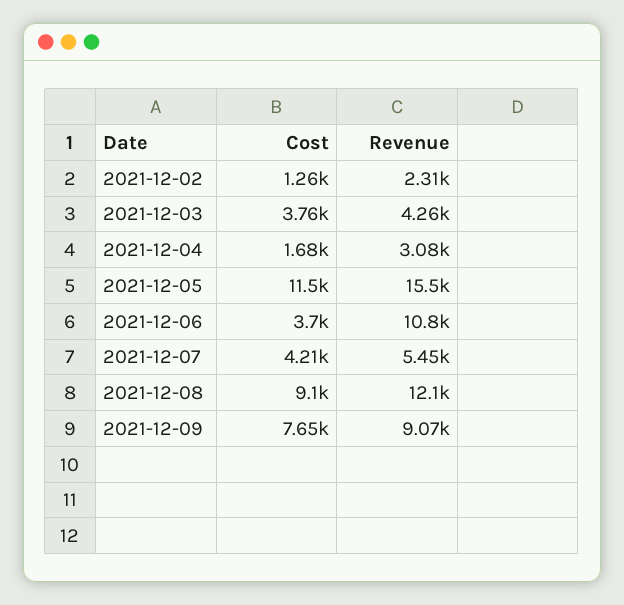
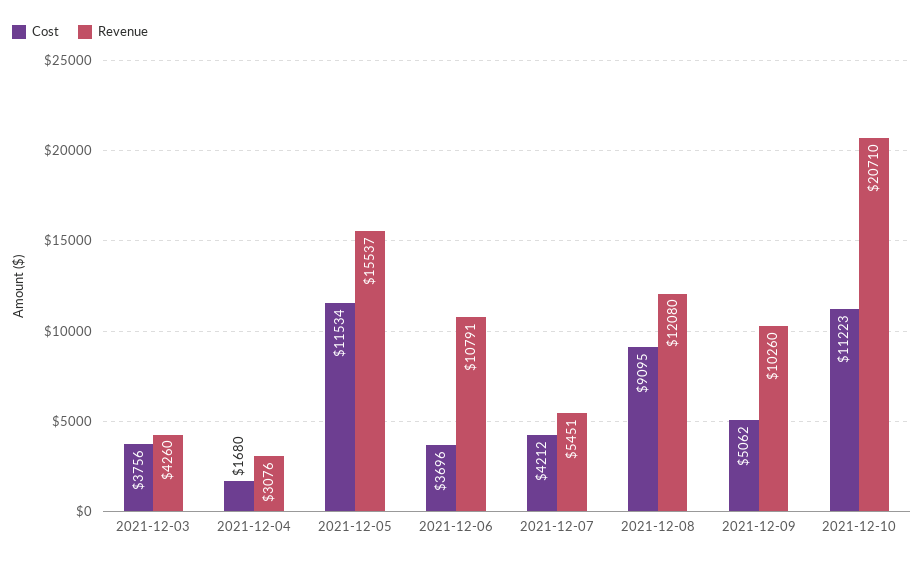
Cost, 2021-12-02: 1260 -> none
Revenue, 2021-12-02: 2310 -> none
Cost, 2021-12-09: 7650 -> 5062
Revenue, 2021-12-09: 9070 -> 10260
Cost, 2021-12-10: none -> 11223
Revenue, 2021-12-10: none -> 20710

